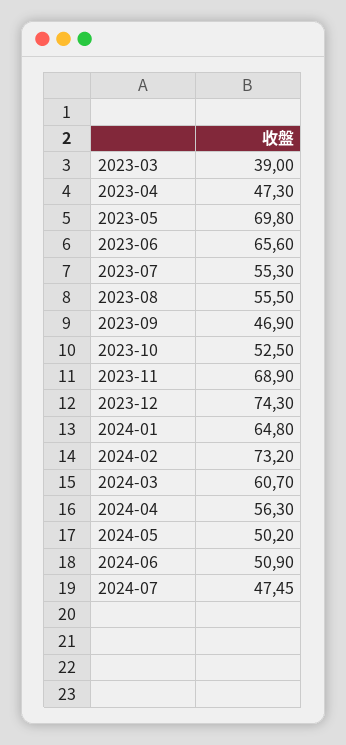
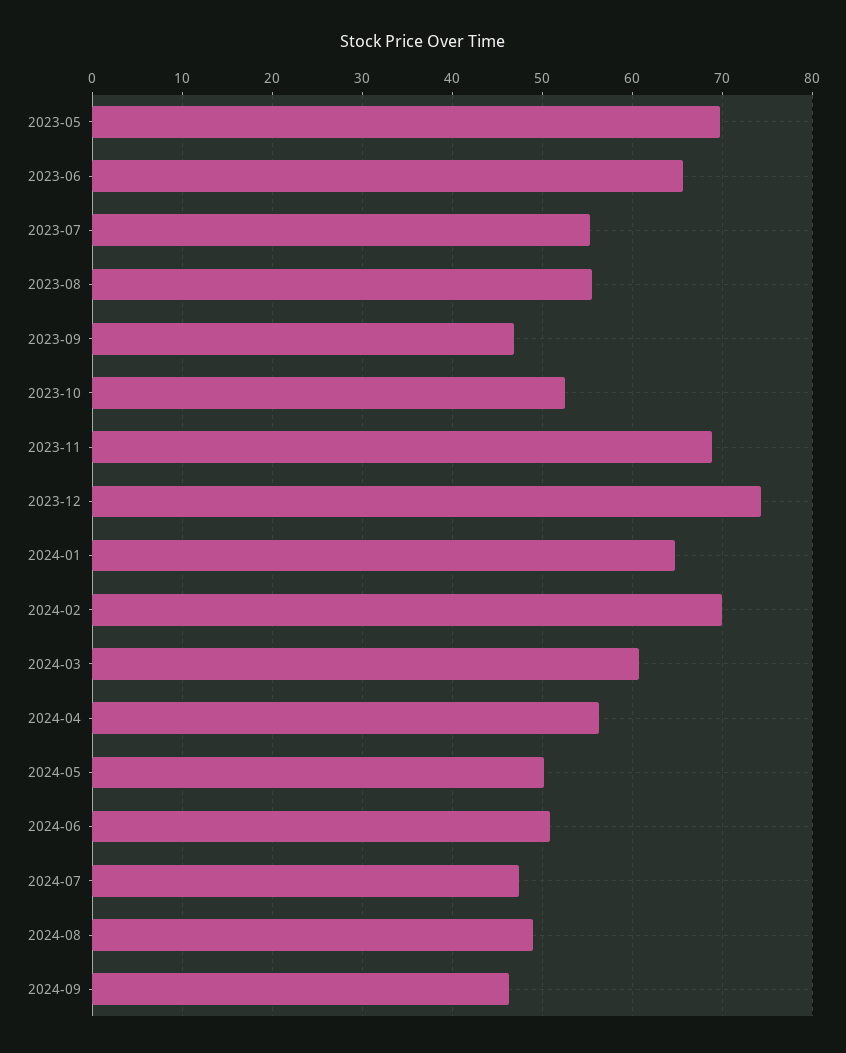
2023-03: 39 -> none
2023-04: 47.3 -> none
2024-02: 73.2 -> 70
2024-08: none -> 49
2024-09: none -> 46

